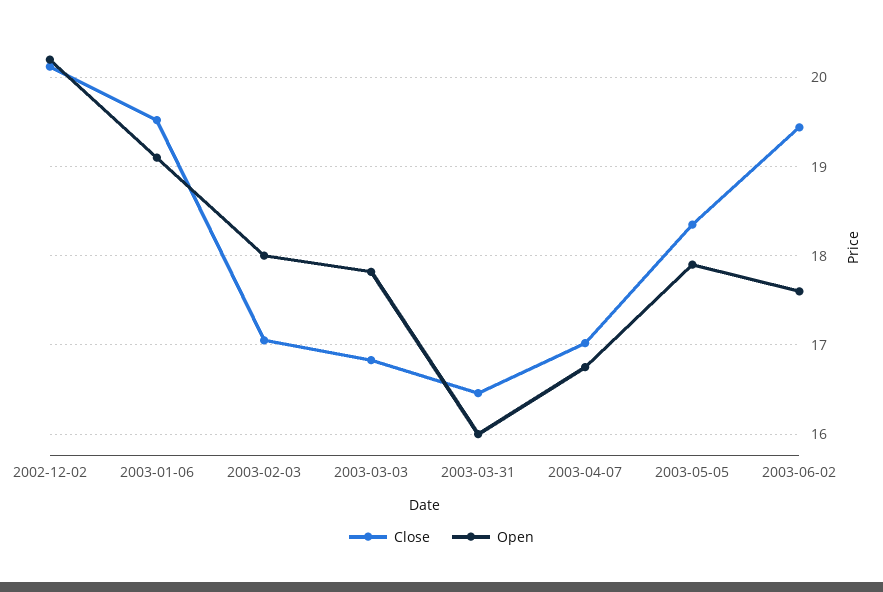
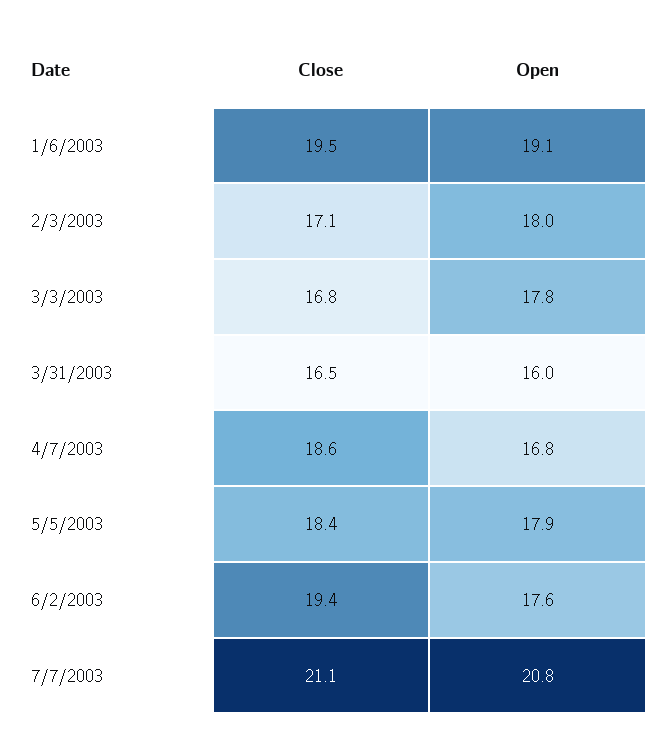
Close, 2002-12-02: 20.1 -> none
Open, 2002-12-02: 20.2 -> none
Close, 2003-04-07: 17 -> 18.6
Close, 7/7/2003: none -> 21.1
Open, 7/7/2003: none -> 20.8

